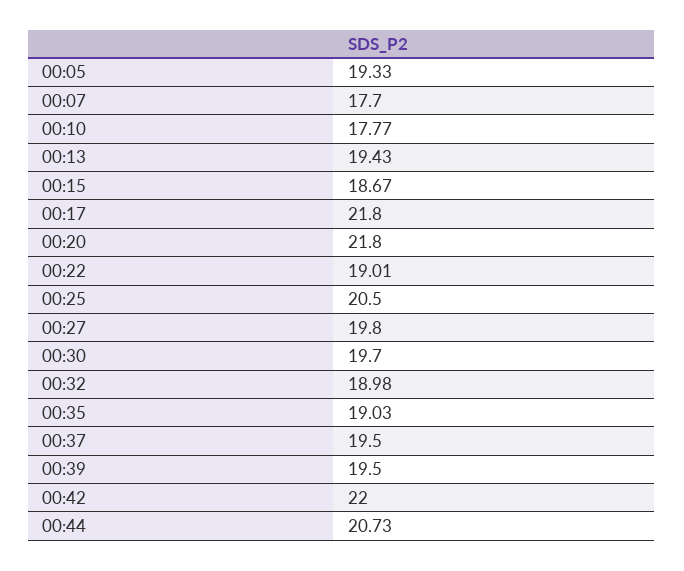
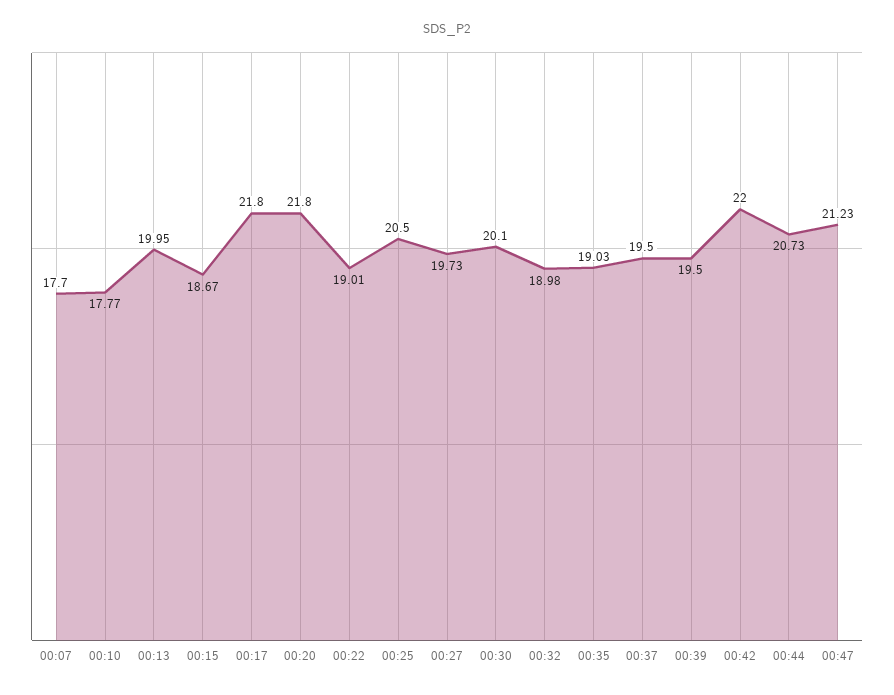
00:05: 19.33 -> none
00:13: 19.43 -> 19.95
00:27: 19.8 -> 19.73
00:30: 19.7 -> 20.1
00:47: none -> 21.23

